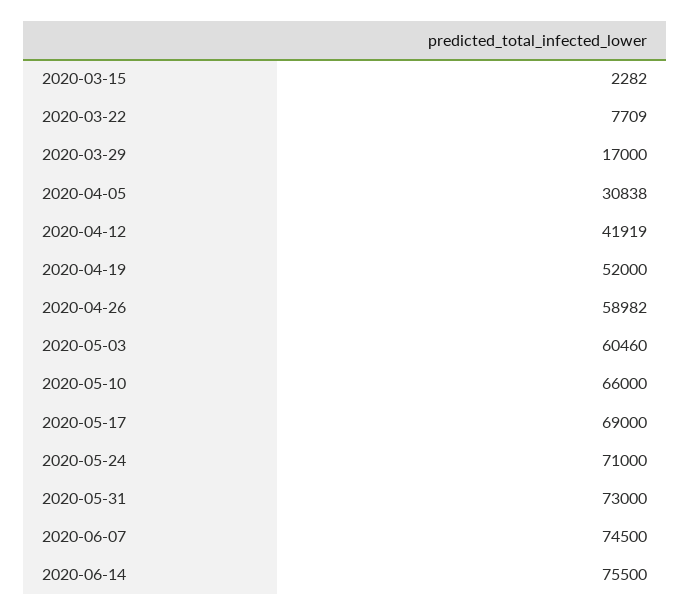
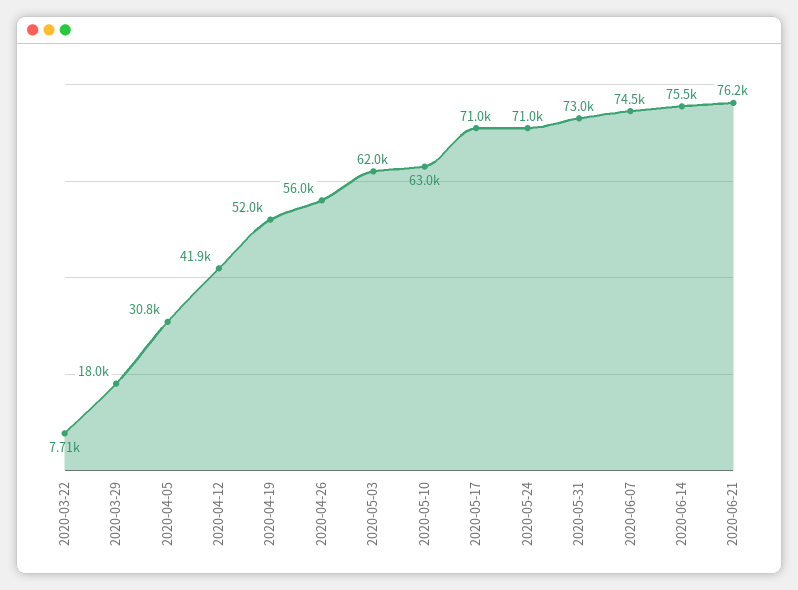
2020-03-15: 2282 -> none
2020-03-29: 17000 -> 18000
2020-04-26: 58982 -> 56000
2020-05-03: 60460 -> 62000
2020-05-10: 66000 -> 63000
2020-05-17: 69000 -> 71000
2020-06-21: none -> 76200

